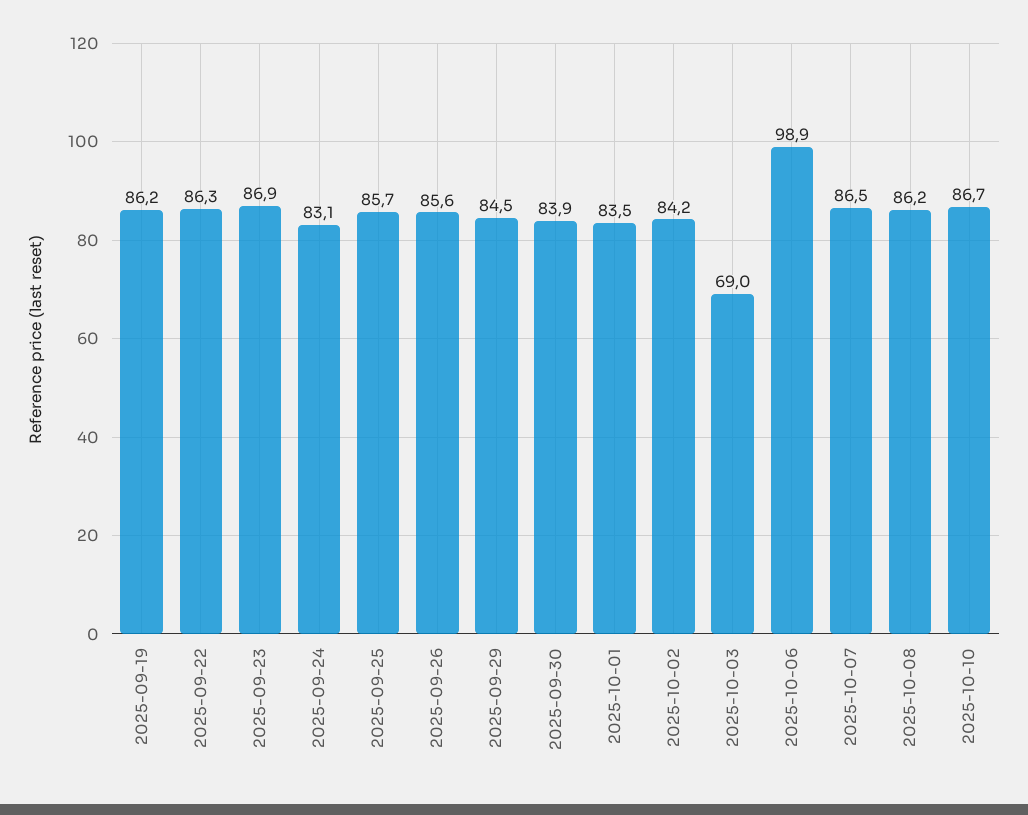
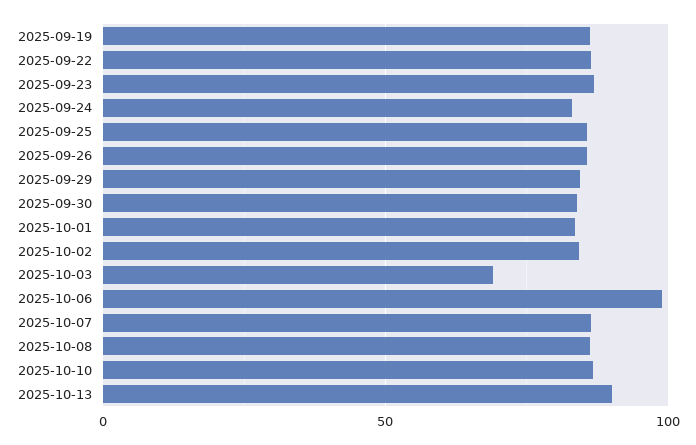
2025-10-13: none -> 90

